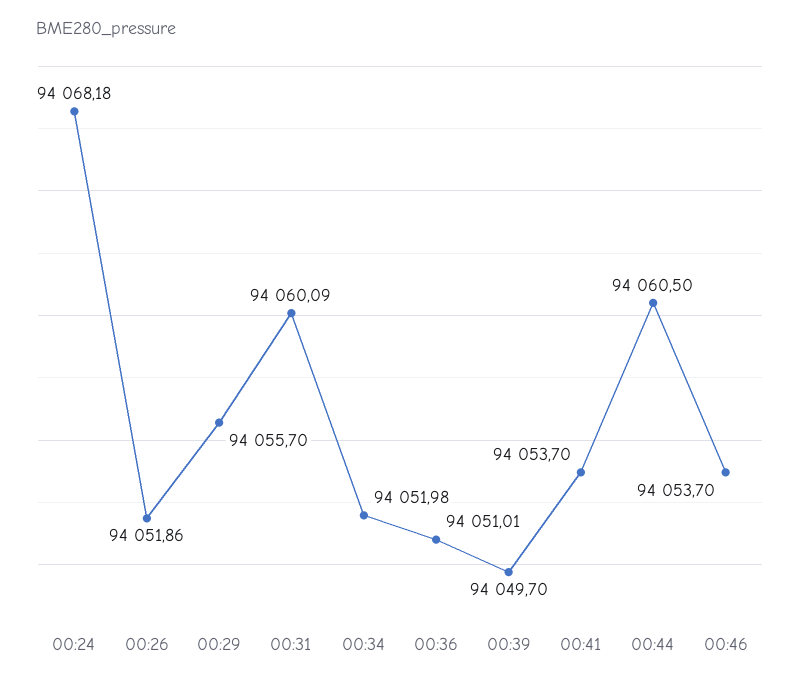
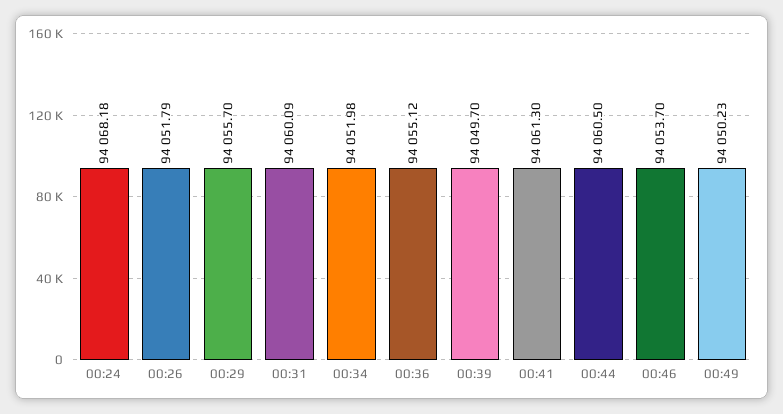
00:26: 94051.86 -> 94051.79
00:36: 94051.01 -> 94055.12
00:41: 94053.7 -> 94061.3
00:49: none -> 94050.23

